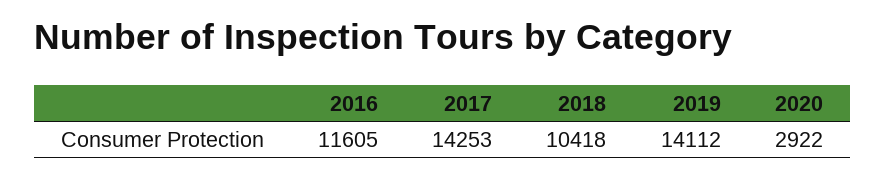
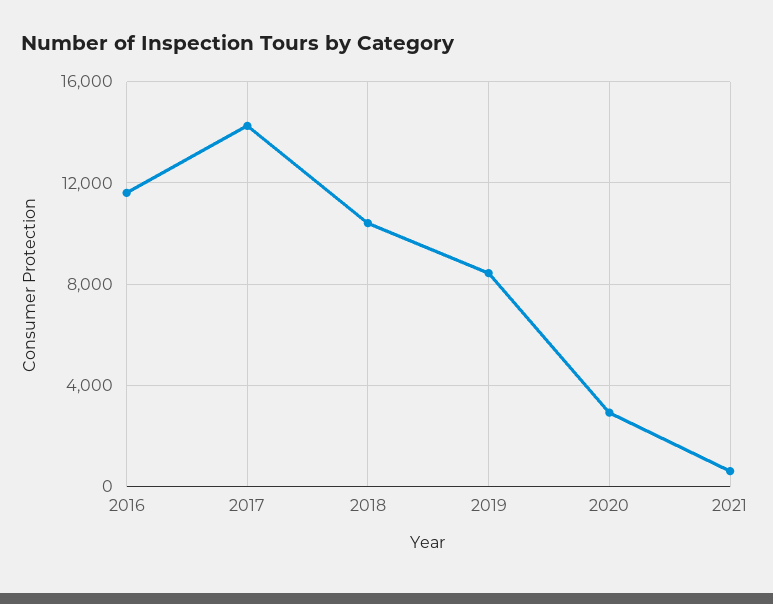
2019: 14112 -> 8500
2021: none -> 500

